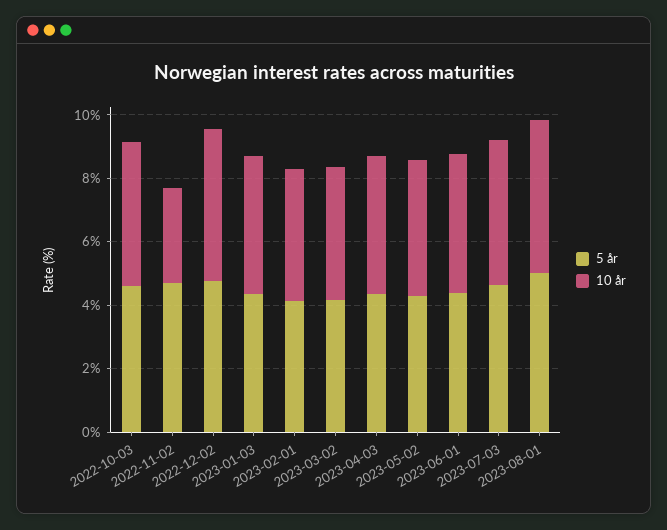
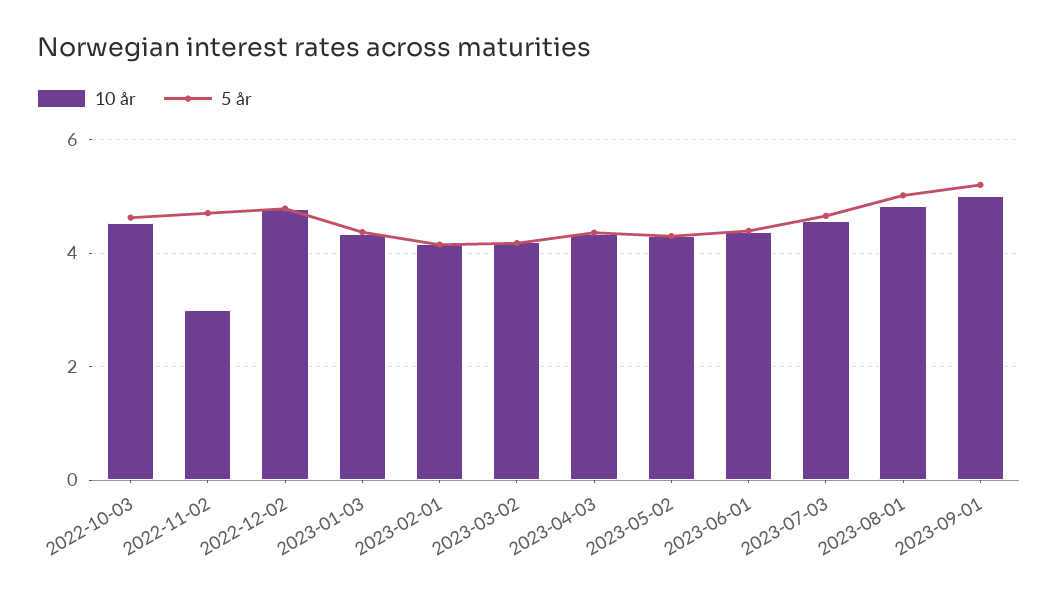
10 år, 2023-09-01: none -> 5
5 år, 2023-09-01: none -> 5.2

